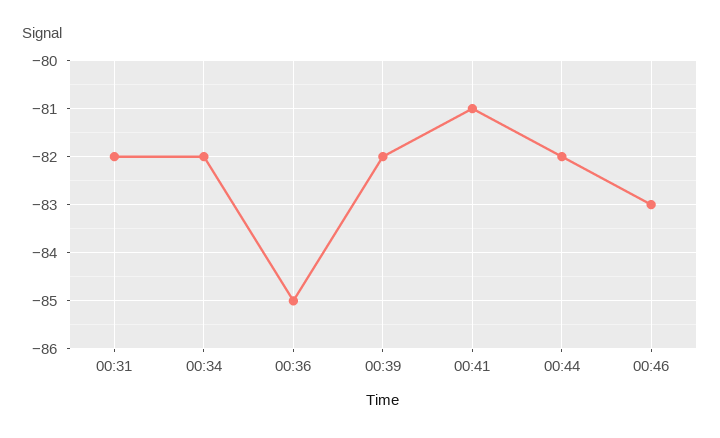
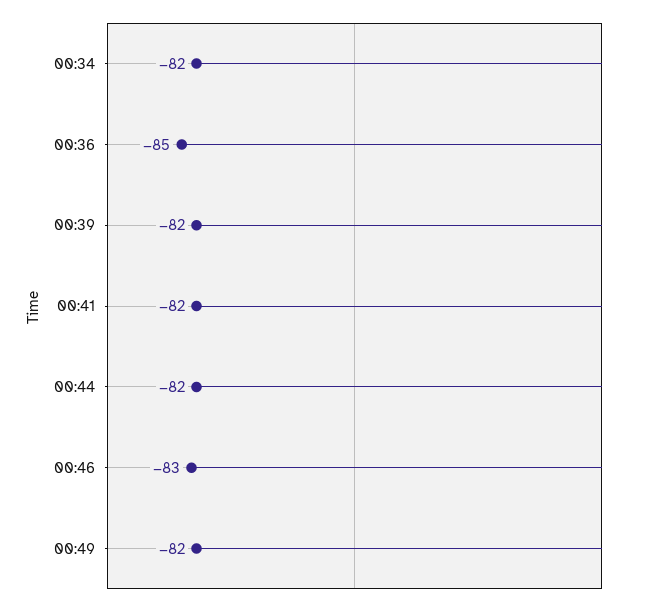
00:31: -82 -> none
00:41: -81 -> -82
00:49: none -> -82

